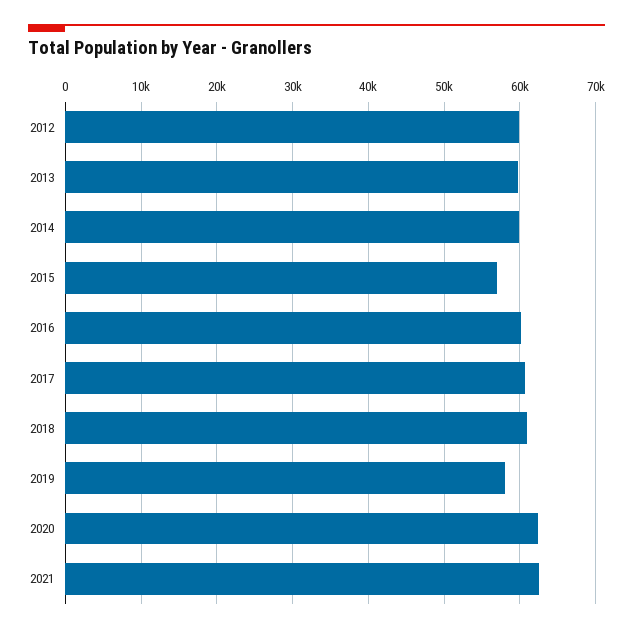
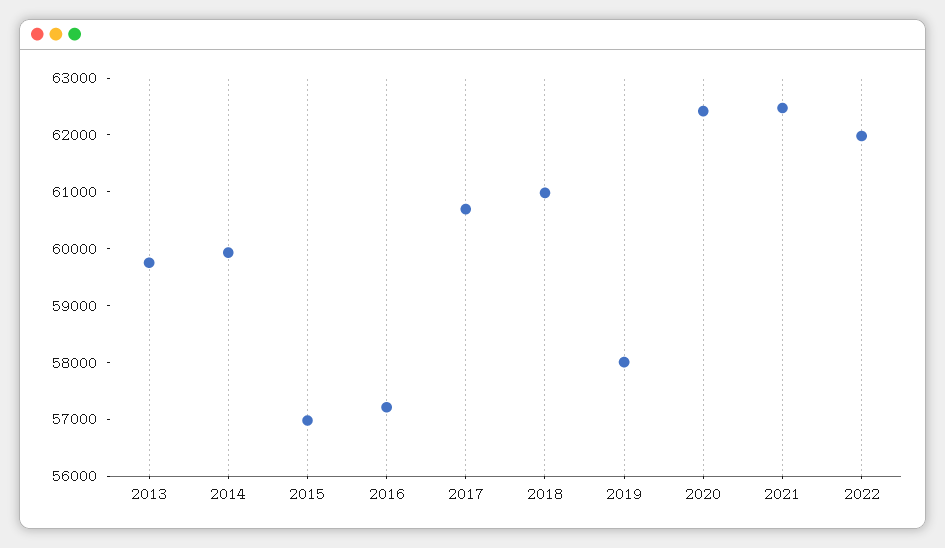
2012: 60000 -> none
2016: 60000 -> 57200
2022: none -> 62000

